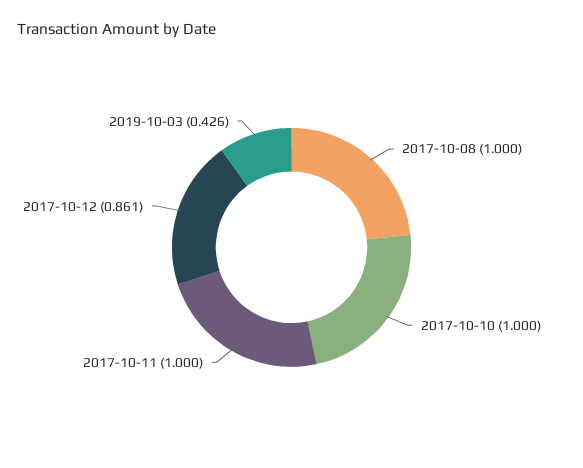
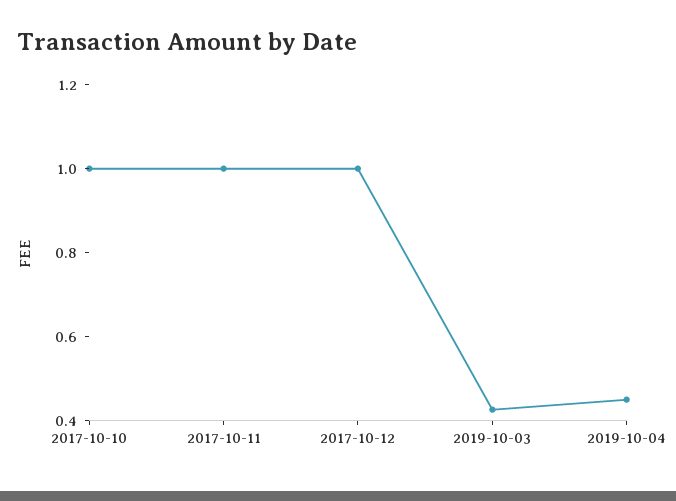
2017-10-08: 1 -> none
2017-10-12: 0.861 -> 1
2019-10-04: none -> 0.45

